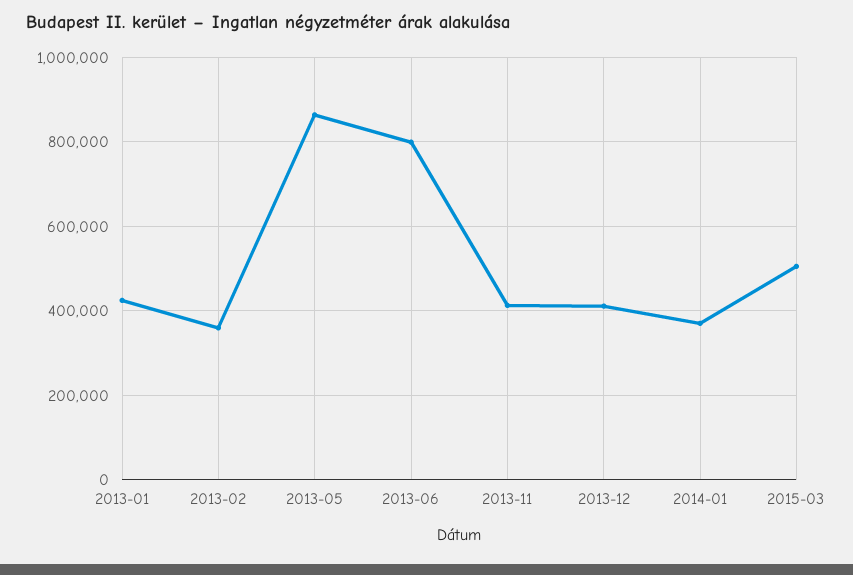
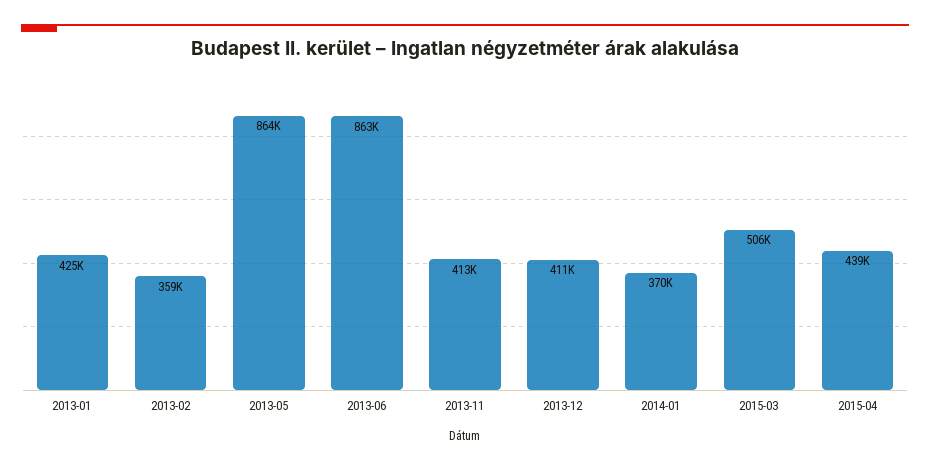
2013-06: 800000 -> 863000
2015-04: none -> 439000

